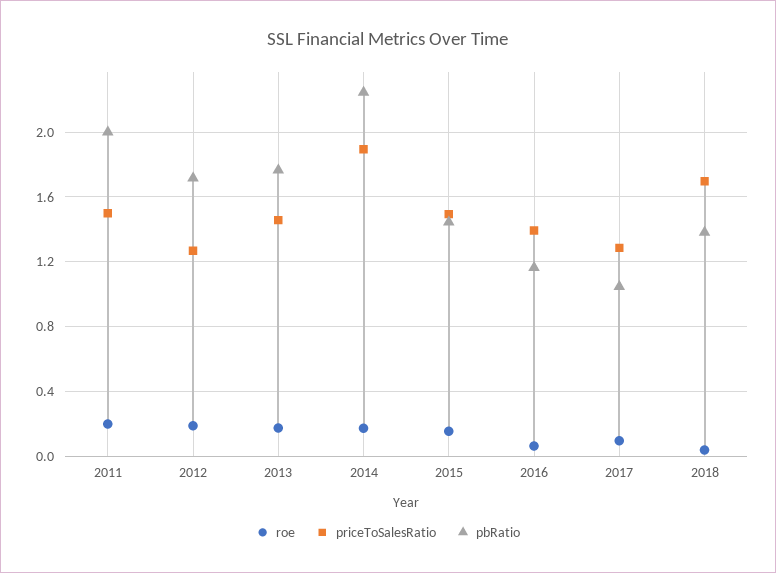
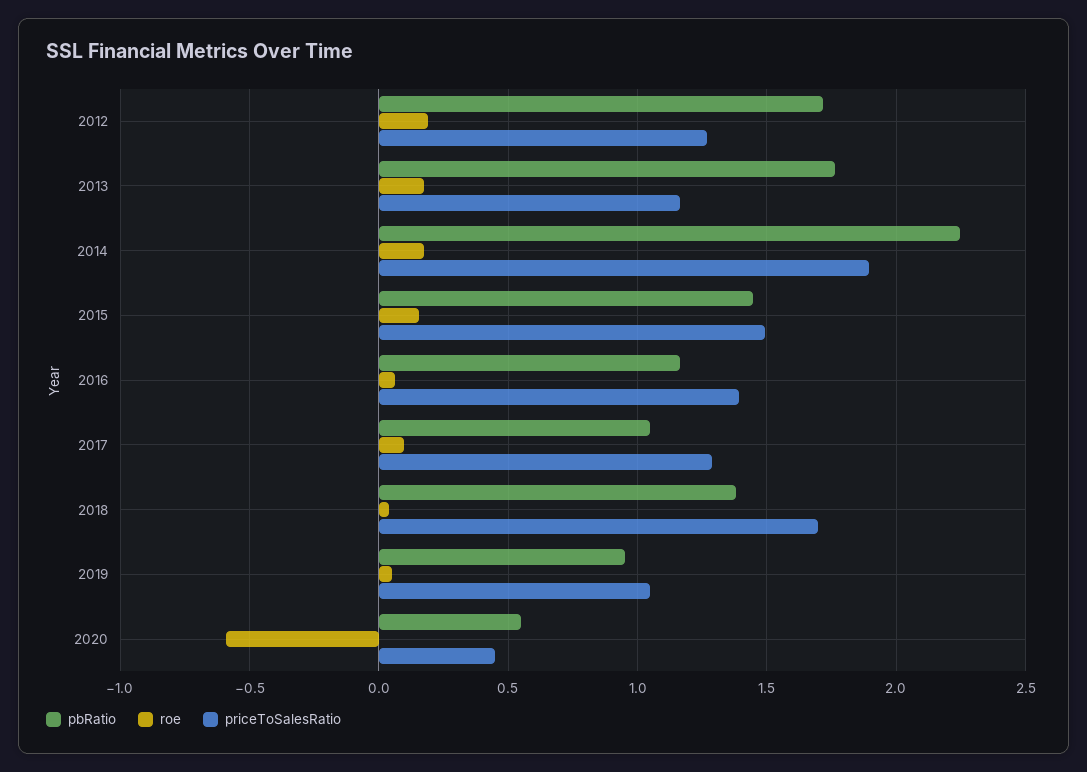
roe, 2011: 0.2 -> none
priceToSalesRatio, 2011: 1.5 -> none
pbRatio, 2011: 2 -> none
priceToSalesRatio, 2013: 1.45 -> 1.15
pbRatio, 2019: none -> 0.95
roe, 2019: none -> 0.05
priceToSalesRatio, 2019: none -> 1.05
pbRatio, 2020: none -> 0.55
roe, 2020: none -> -0.6
priceToSalesRatio, 2020: none -> 0.45

